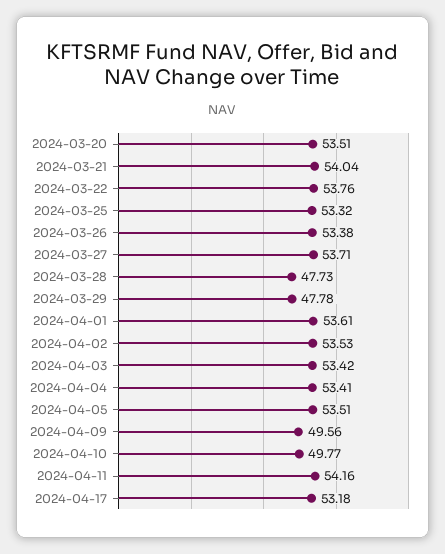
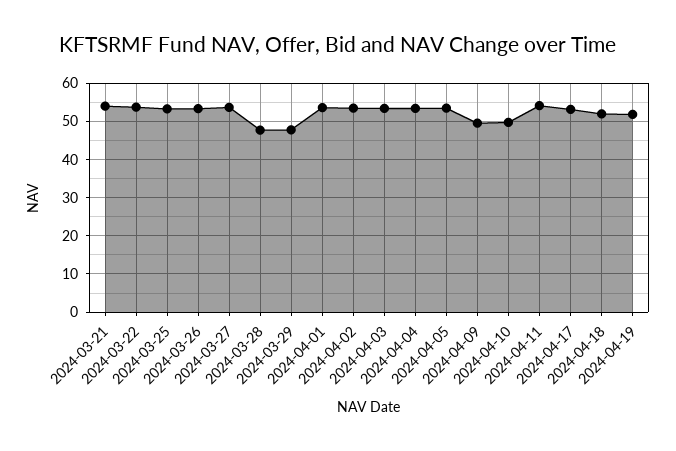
2024-03-20: 53.51 -> none
2024-04-18: none -> 52
2024-04-19: none -> 52

